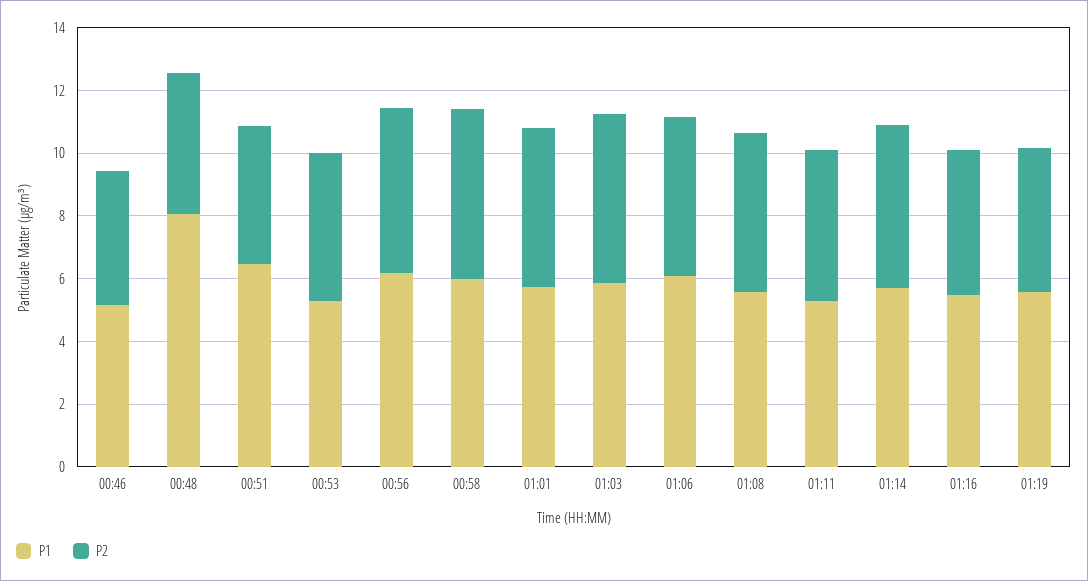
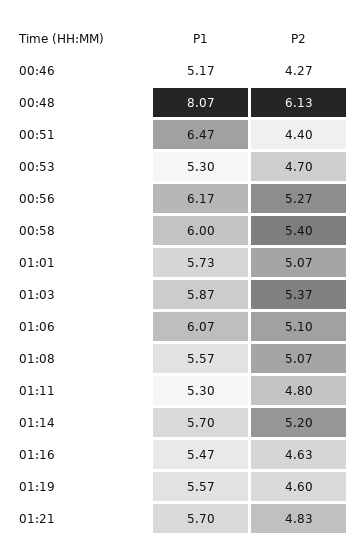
P2, 00:48: 4.5 -> 6.13
P1, 01:21: none -> 5.7
P2, 01:21: none -> 4.83

